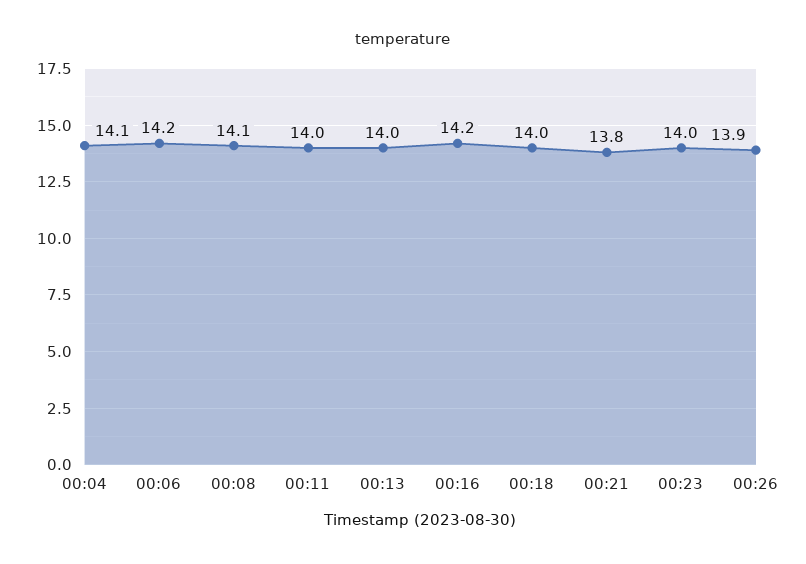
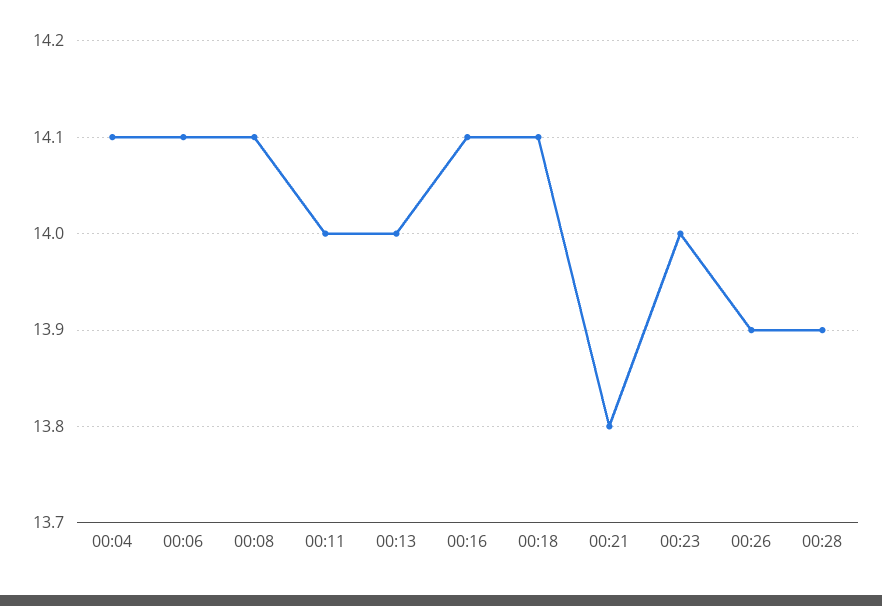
00:06: 14.2 -> 14.1
00:16: 14.2 -> 14.1
00:18: 14 -> 14.1
00:28: none -> 13.9

